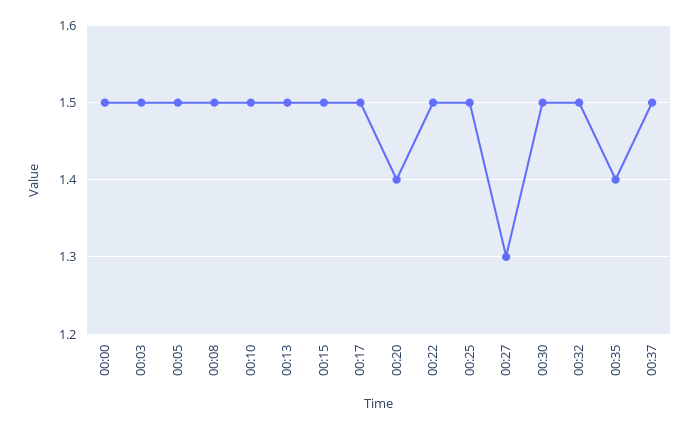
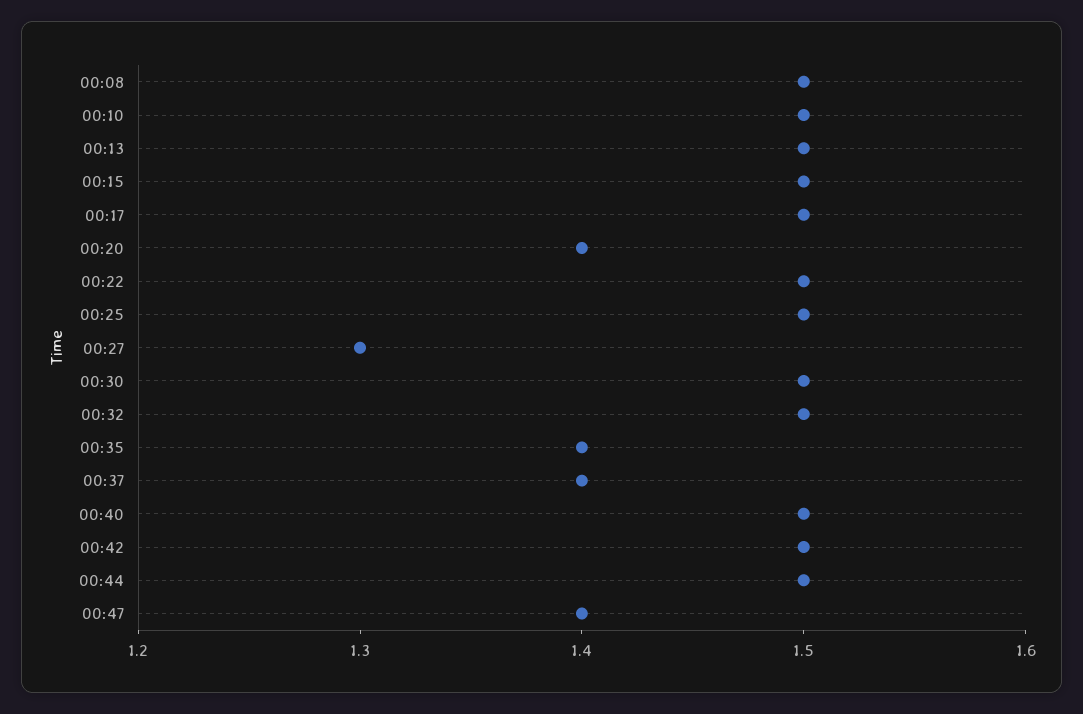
00:00: 1.5 -> none
00:03: 1.5 -> none
00:05: 1.5 -> none
00:37: 1.5 -> 1.4
00:40: none -> 1.5
00:42: none -> 1.5
00:44: none -> 1.5
00:47: none -> 1.4

